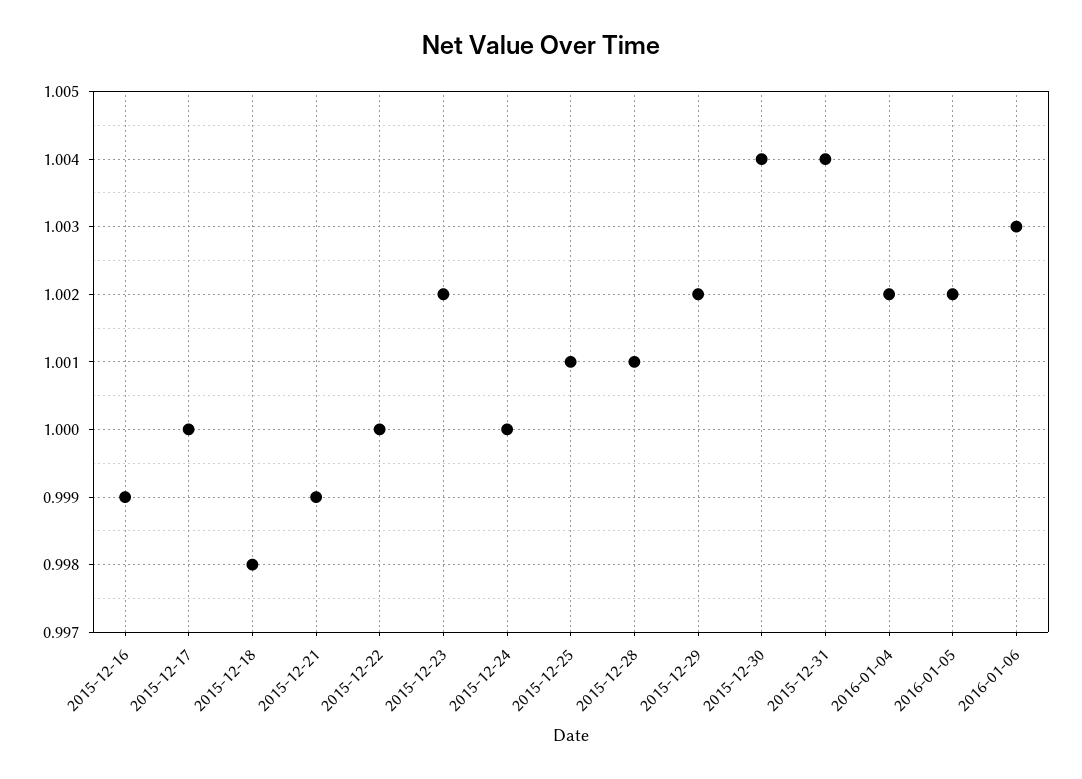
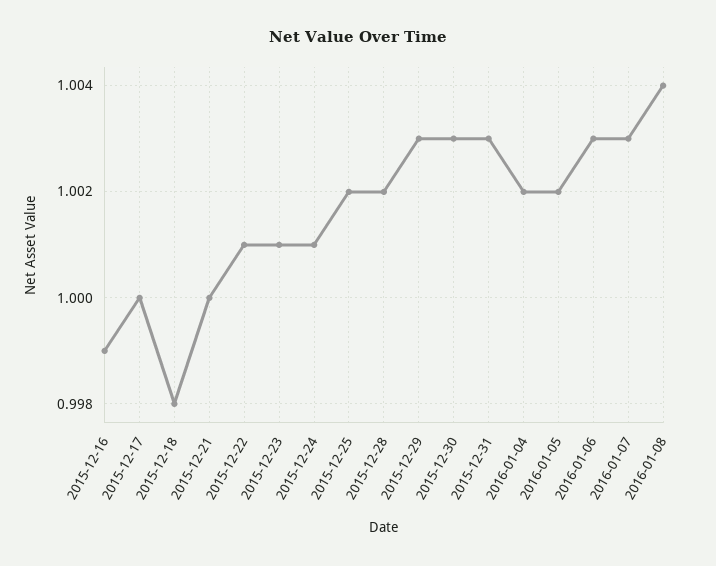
2015-12-21: 0.999 -> 1
2015-12-22: 1 -> 1.001
2015-12-23: 1.002 -> 1.001
2015-12-24: 1 -> 1.001
2015-12-25: 1.001 -> 1.002
2015-12-28: 1.001 -> 1.002
2015-12-29: 1.002 -> 1.003
2015-12-30: 1.004 -> 1.003
2015-12-31: 1.004 -> 1.003
2016-01-07: none -> 1.003
2016-01-08: none -> 1.004

